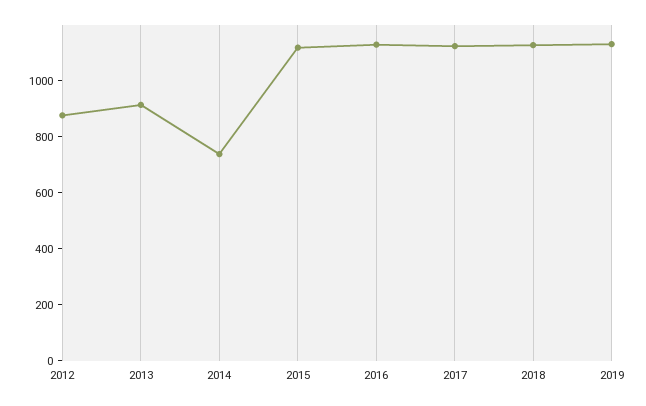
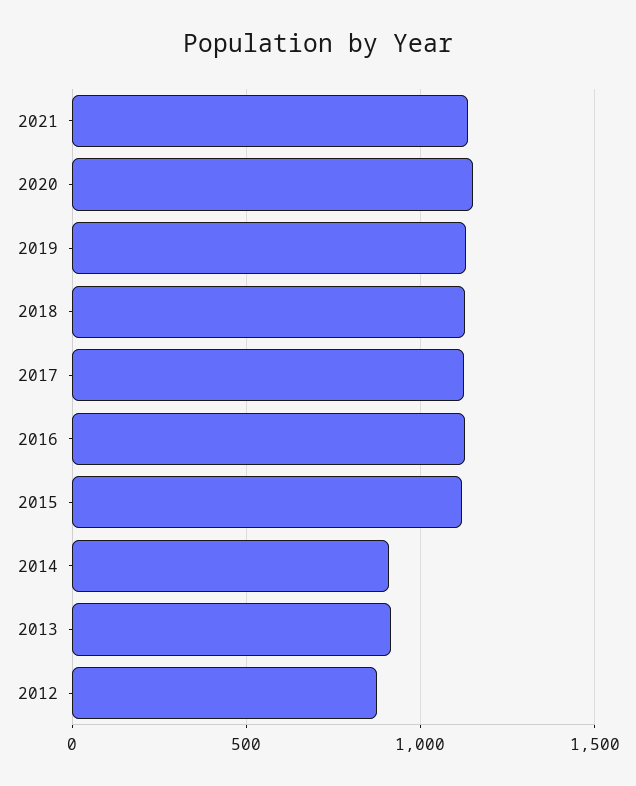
2014: 750 -> 900
2021: none -> 1150
2020: none -> 1150

